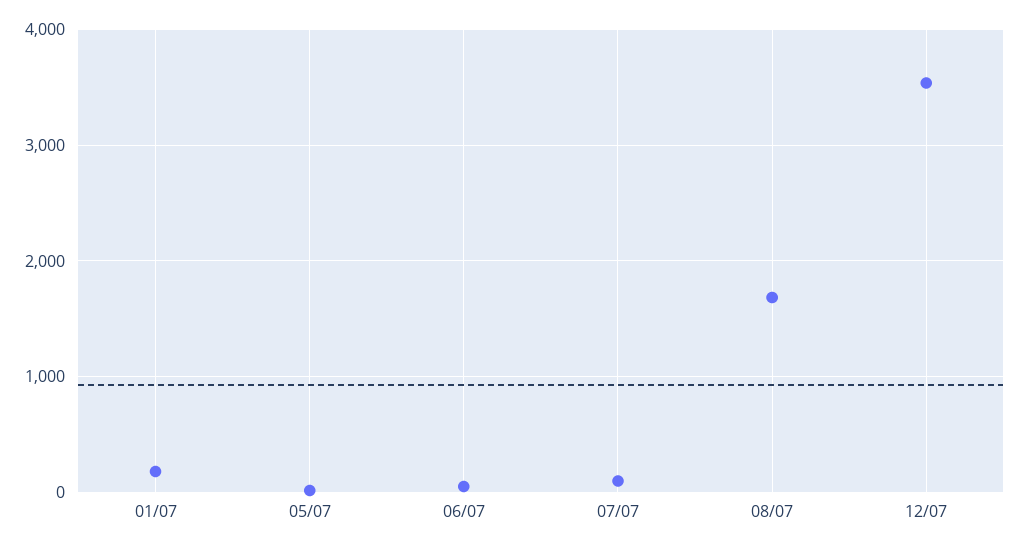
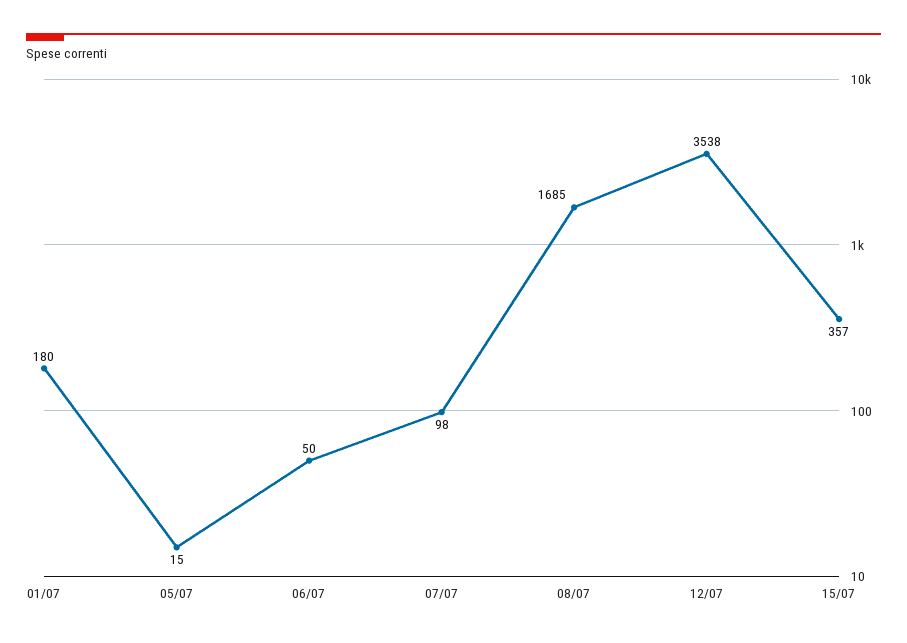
15/07: none -> 357

